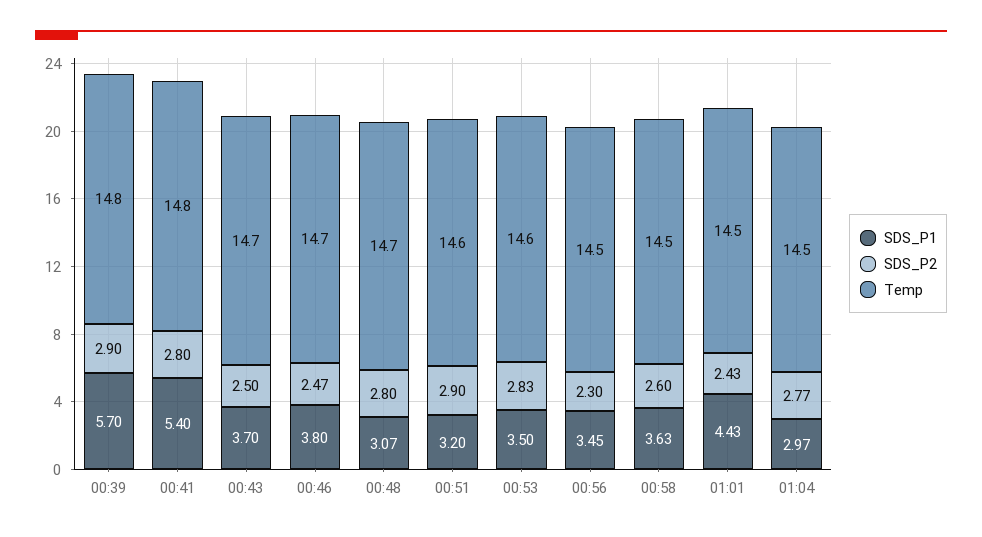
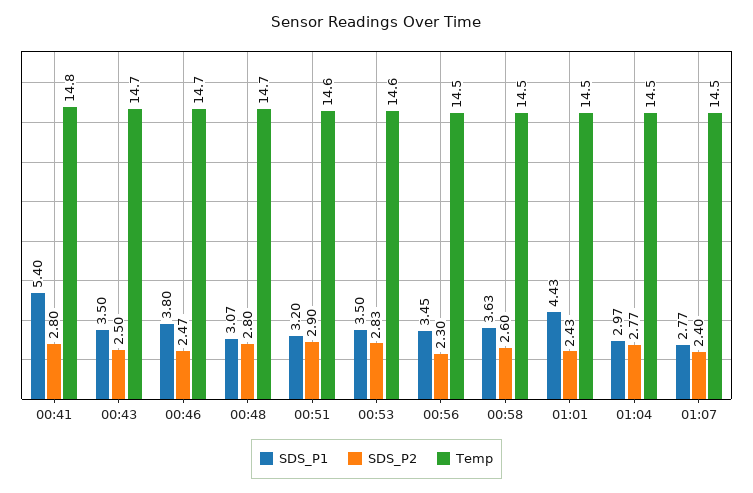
SDS_P1, 00:39: 5.7 -> none
SDS_P2, 00:39: 2.9 -> none
Temp, 00:39: 14.8 -> none
SDS_P1, 00:43: 3.7 -> 3.5
SDS_P1, 01:07: none -> 2.77
SDS_P2, 01:07: none -> 2.4
Temp, 01:07: none -> 14.5

